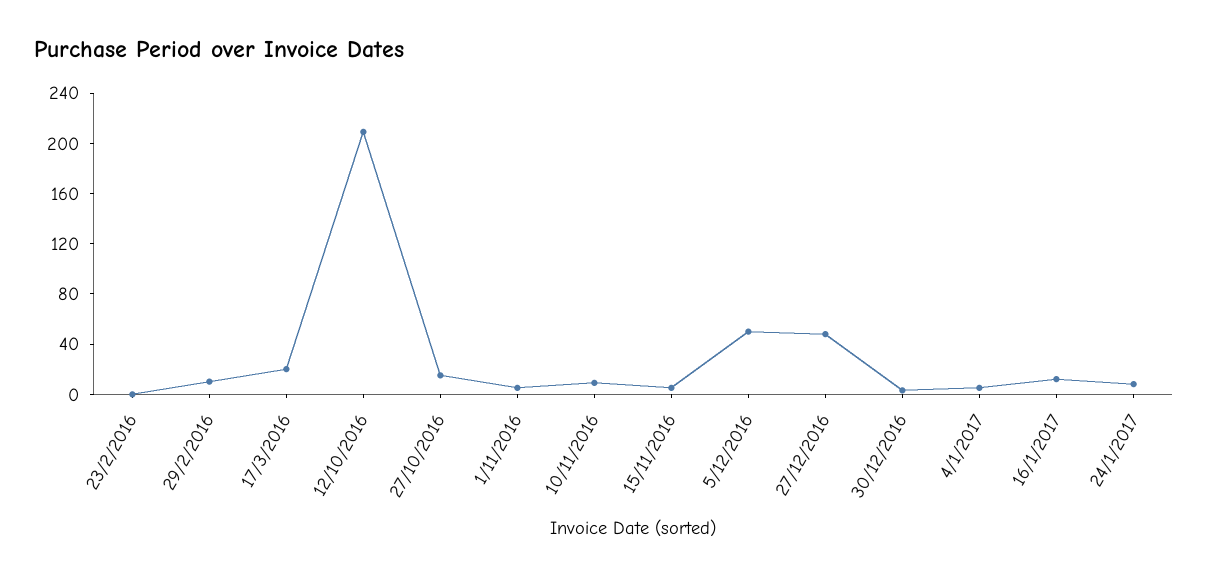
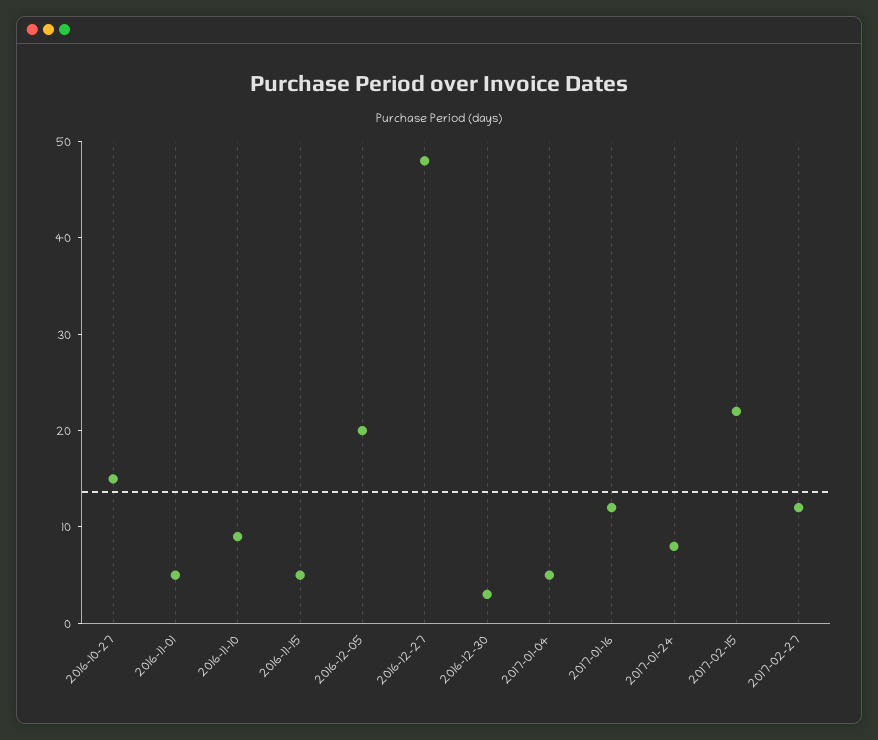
23/2/2016: 0 -> none
29/2/2016: 10 -> none
17/3/2016: 20 -> none
12/10/2016: 210 -> none
5/12/2016: 50 -> 20
2017-02-15: none -> 22
2017-02-27: none -> 12

